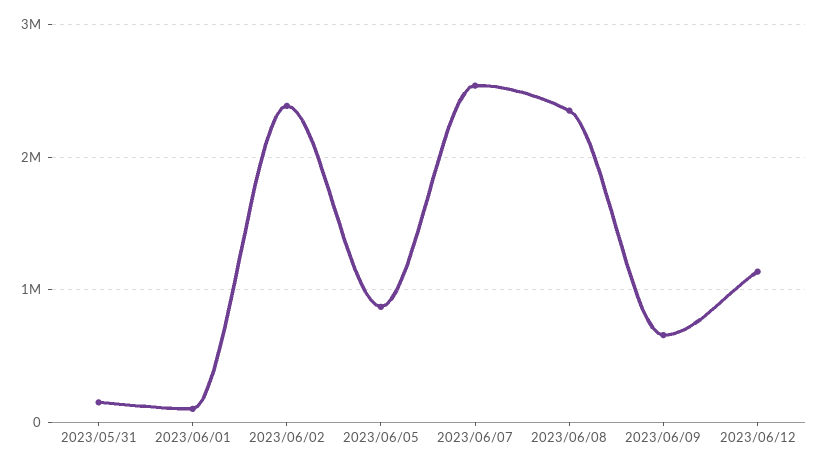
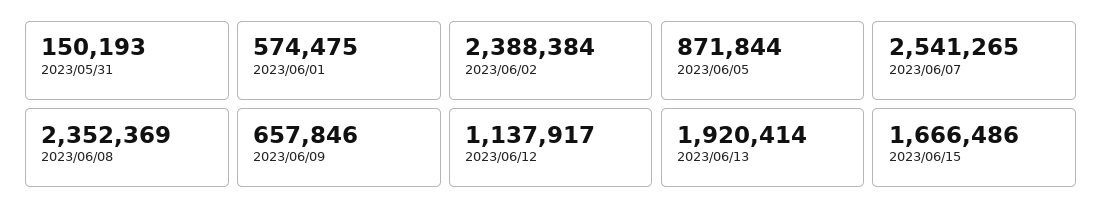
2023/06/01: 100000 -> 574475
2023/06/13: none -> 1920414
2023/06/15: none -> 1666486

